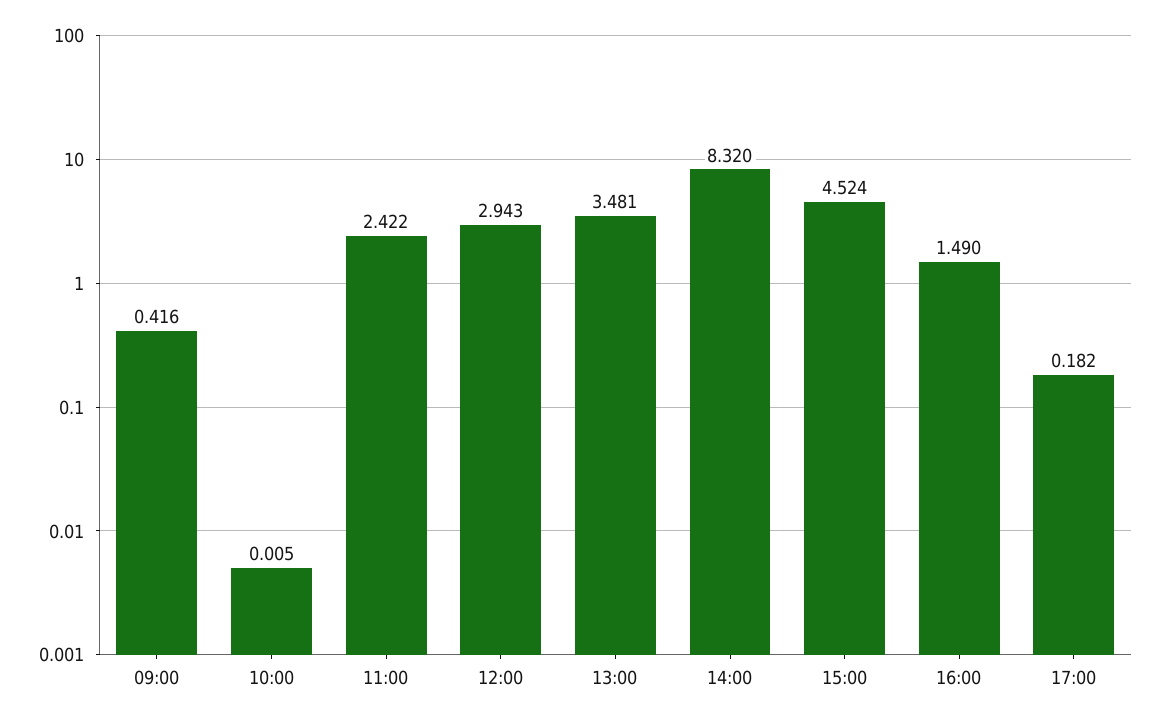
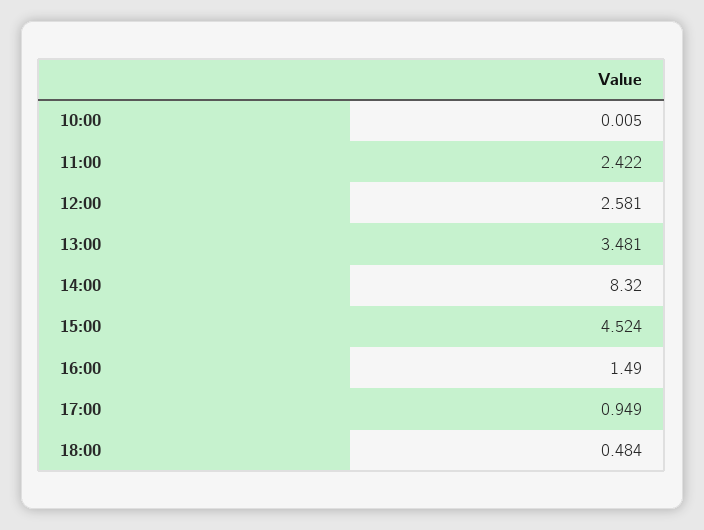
09:00: 0.416 -> none
12:00: 2.943 -> 2.581
17:00: 0.182 -> 0.949
18:00: none -> 0.484

